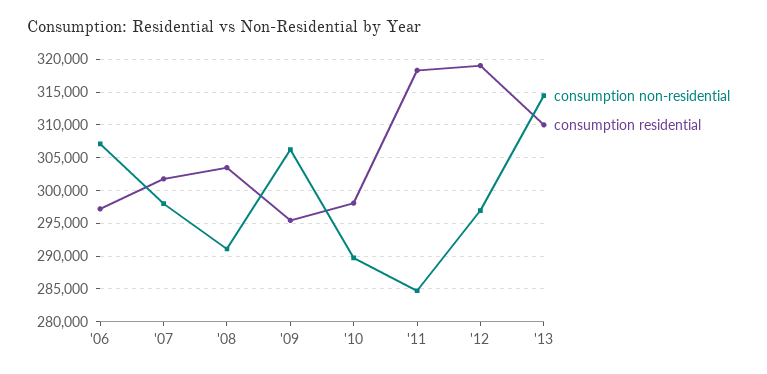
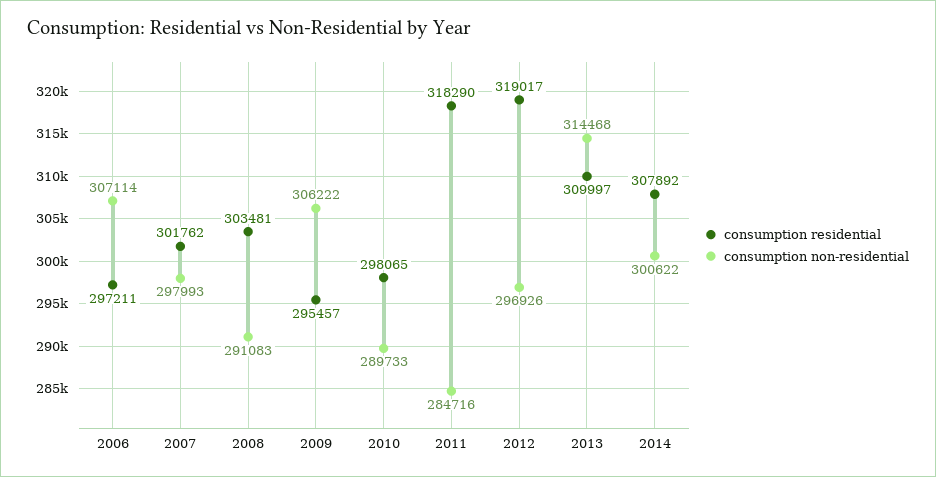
consumption residential, 2014: none -> 307892
consumption non-residential, 2014: none -> 300622

